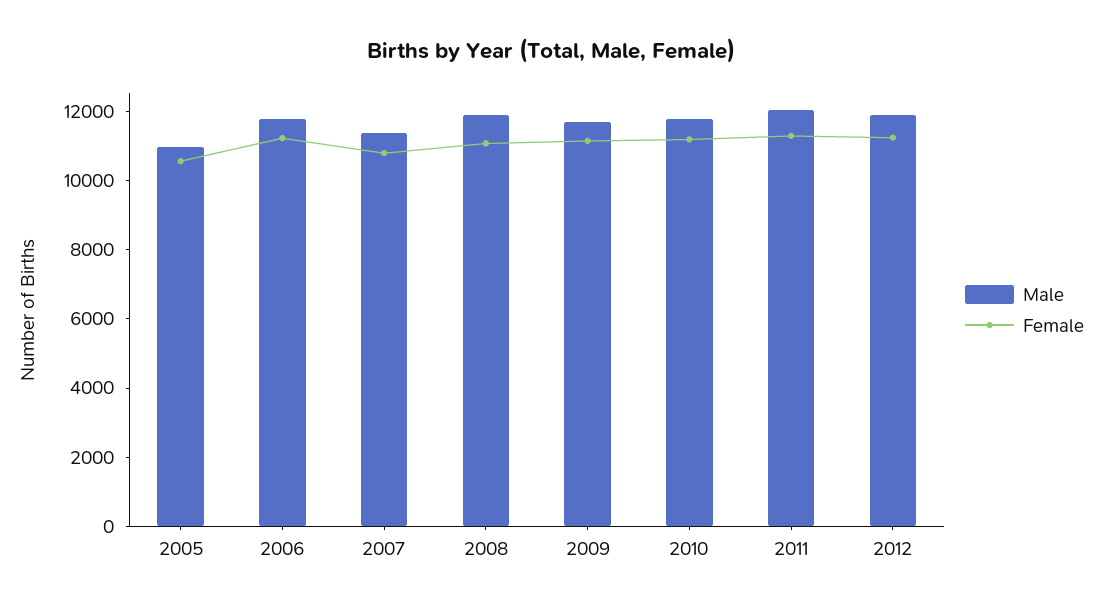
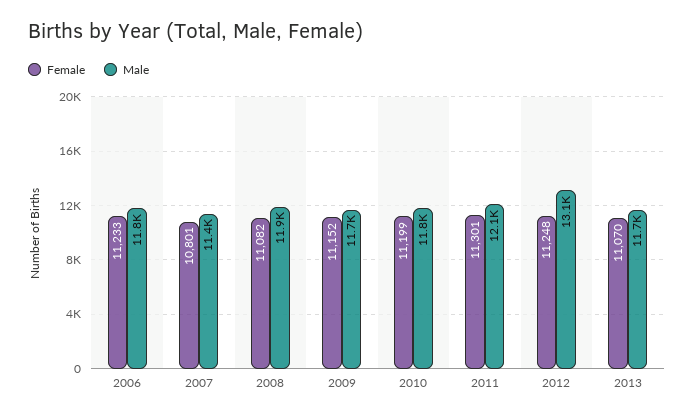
Male, 2005: 11000 -> none
Female, 2005: 10500 -> none
Male, 2012: 12000 -> 13100
Female, 2013: none -> 11070
Male, 2013: none -> 11700

